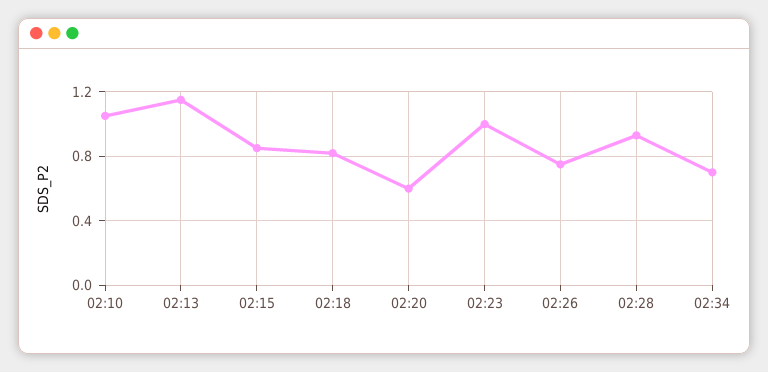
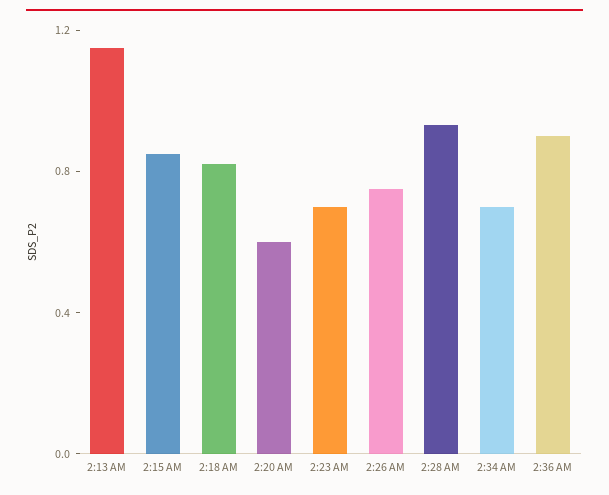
02:10: 1.05 -> none
02:23: 1 -> 0.7
2:36 AM: none -> 0.9

